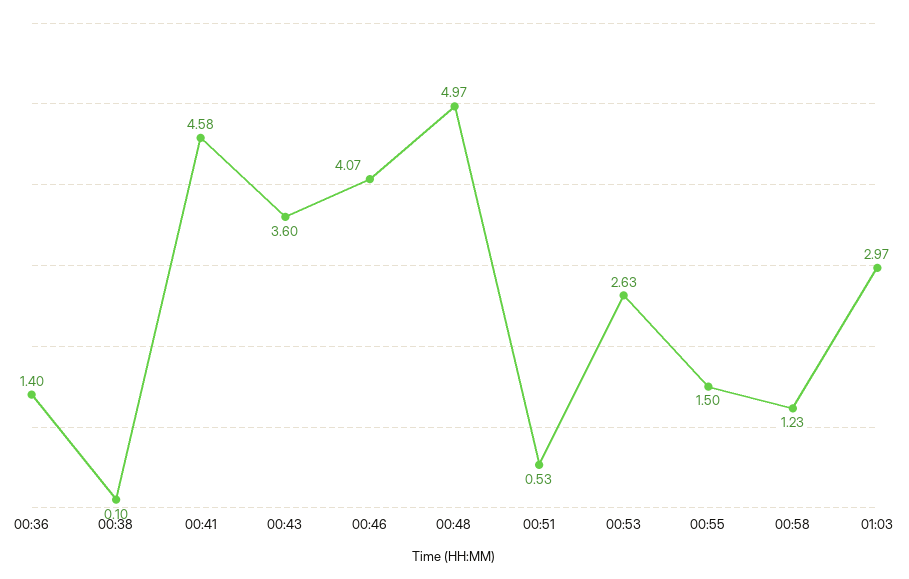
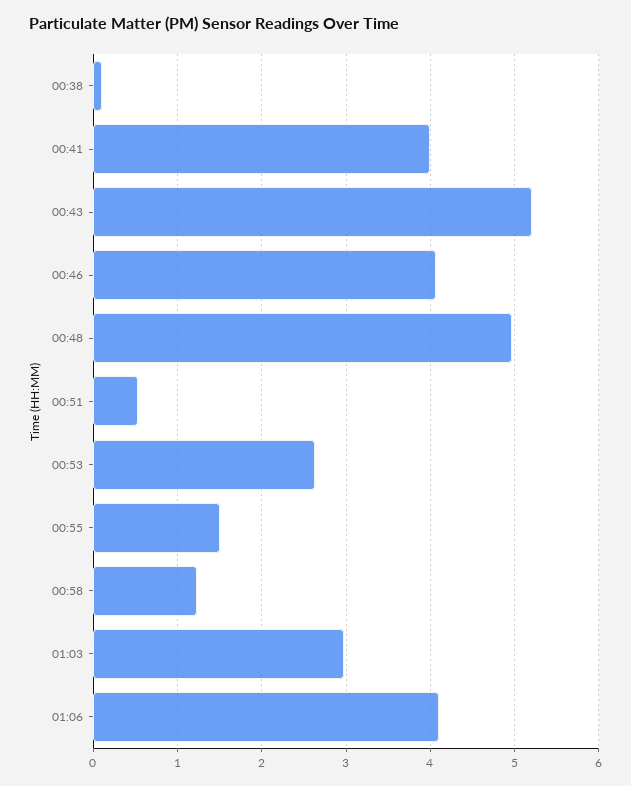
00:36: 1.4 -> none
00:41: 4.58 -> 4
00:43: 3.6 -> 5.2
01:06: none -> 4.1

